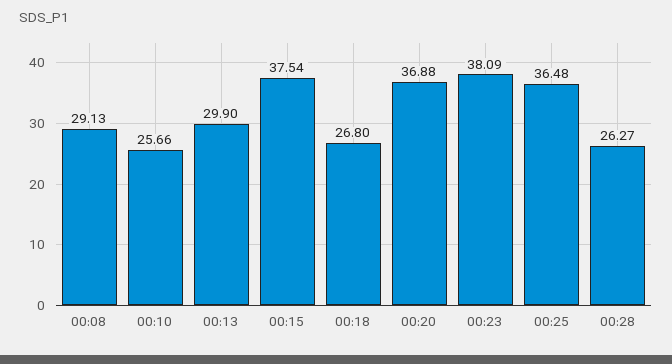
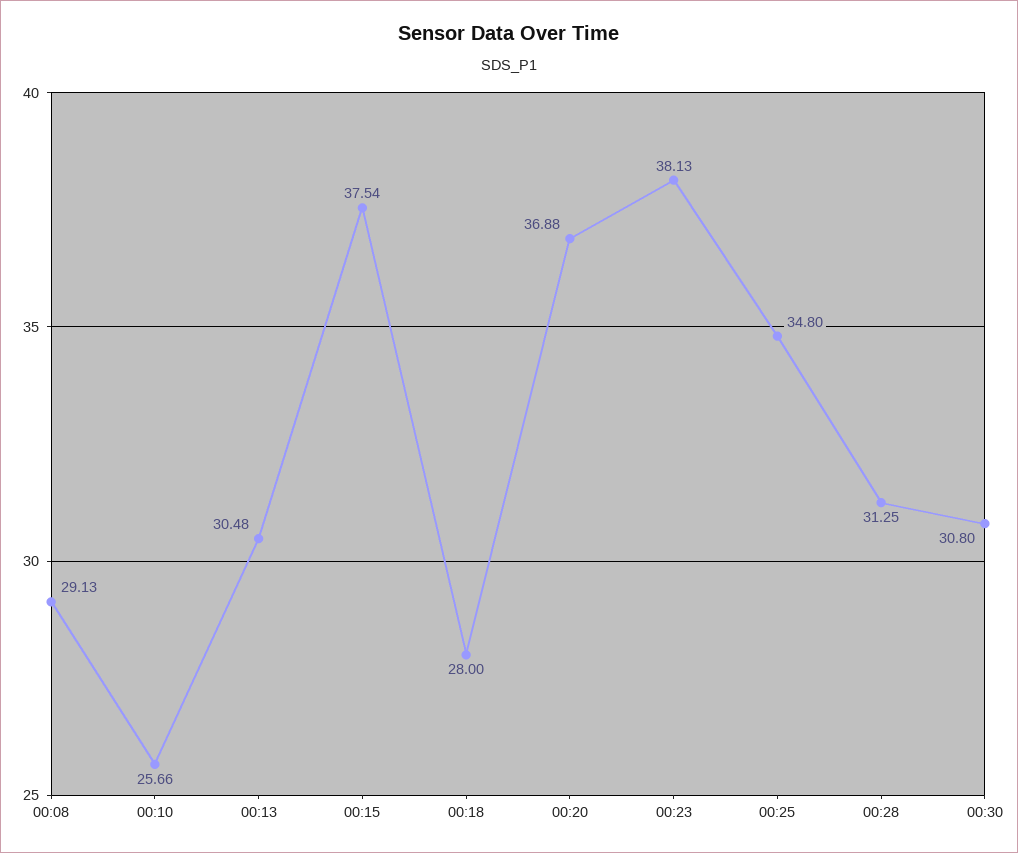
00:13: 29.9 -> 30.48
00:18: 26.8 -> 28
00:23: 38.09 -> 38.13
00:25: 36.48 -> 34.8
00:28: 26.27 -> 31.25
00:30: none -> 30.8

